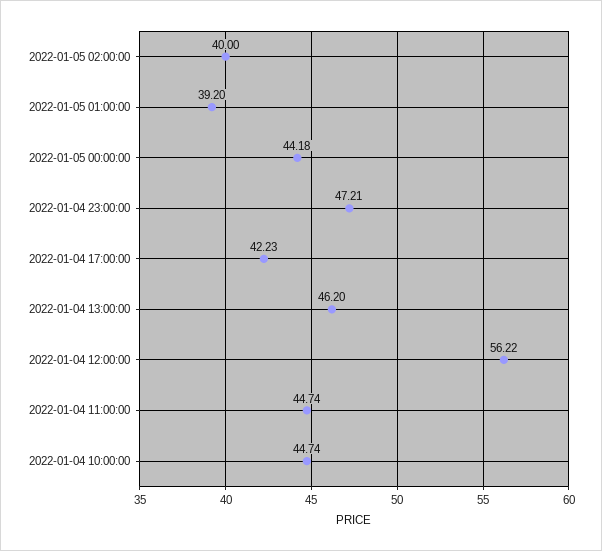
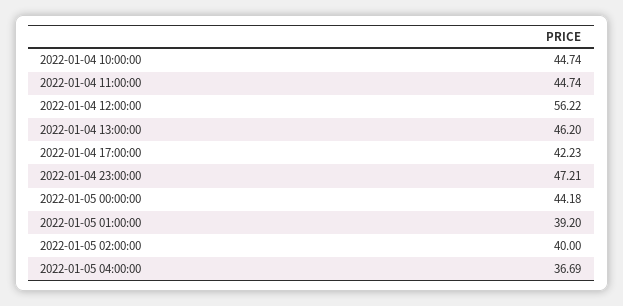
2022-01-05 04:00:00: none -> 36.69

